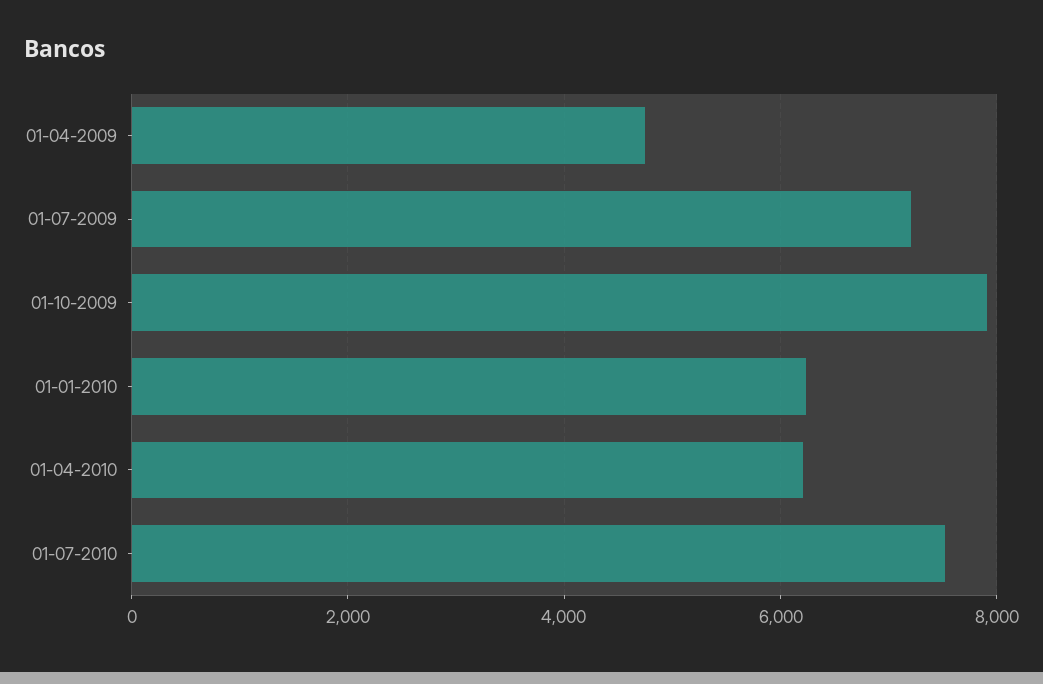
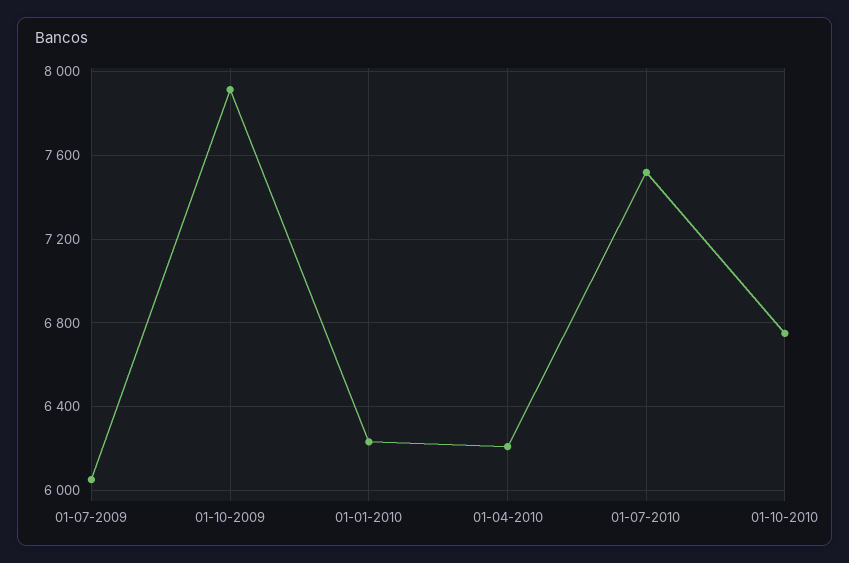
01-04-2009: 4800 -> none
01-07-2009: 7200 -> 6050
01-10-2010: none -> 6750

